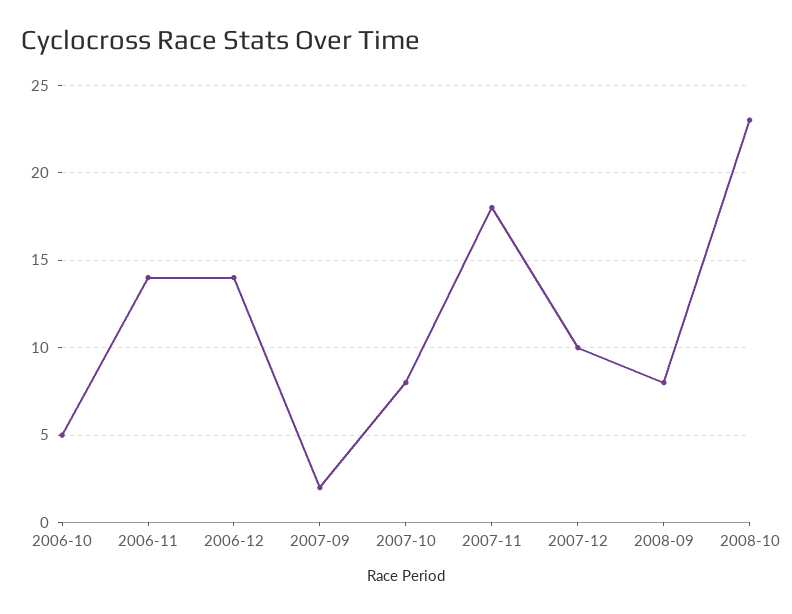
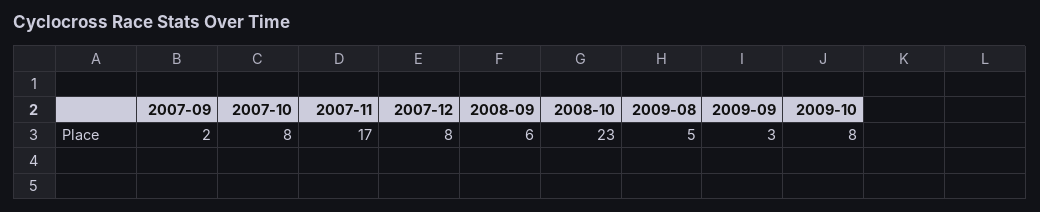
2006-10: 5 -> none
2006-11: 14 -> none
2006-12: 14 -> none
2007-11: 18 -> 17
2007-12: 10 -> 8
2008-09: 8 -> 6
2009-08: none -> 5
2009-09: none -> 3
2009-10: none -> 8

